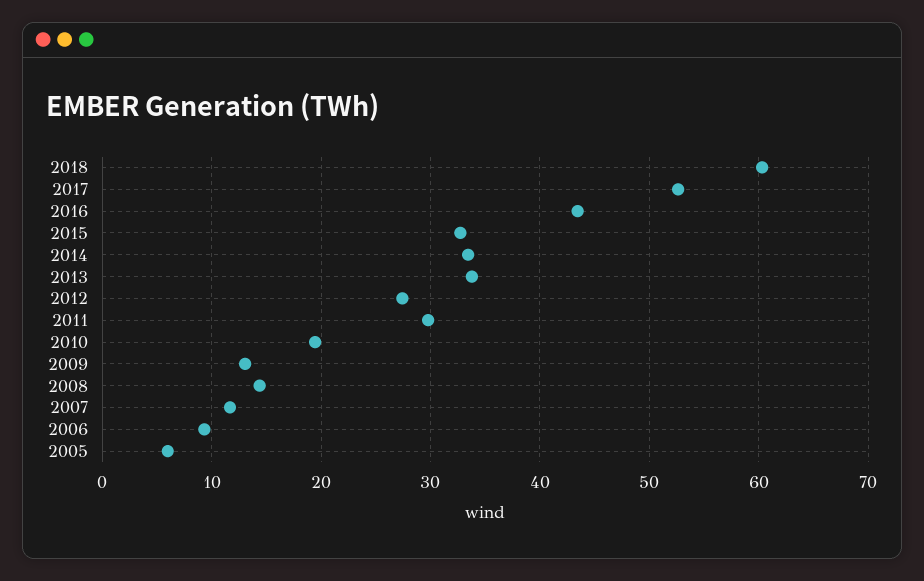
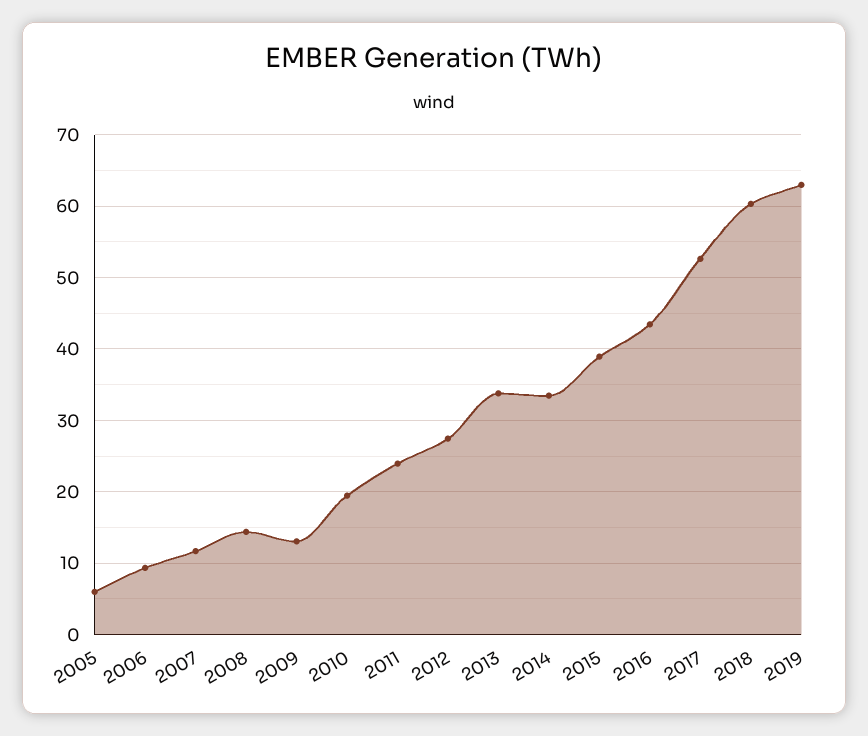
2015: 33 -> 39
2011: 30 -> 24
2019: none -> 63

